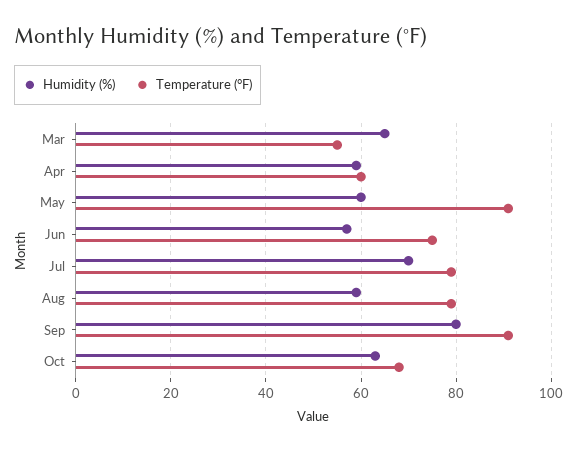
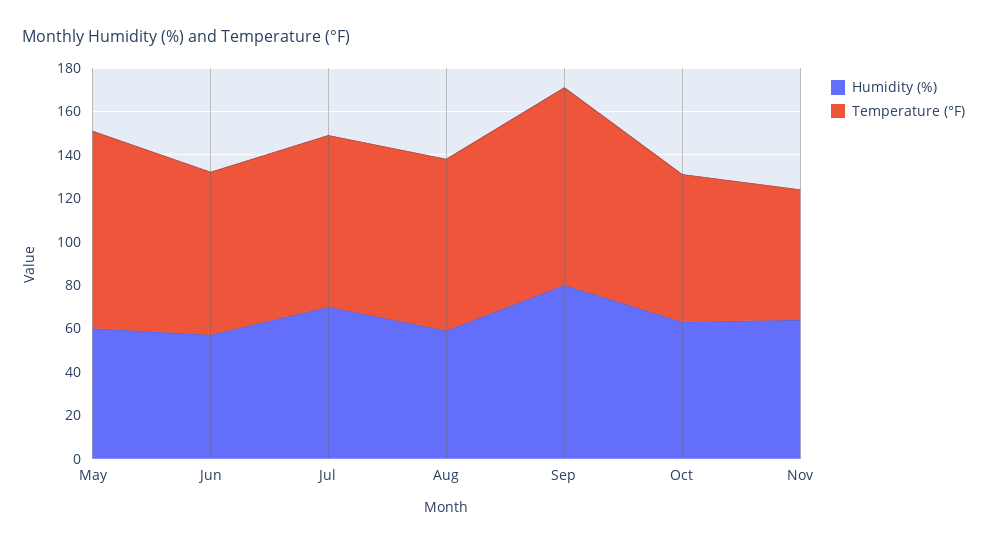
Humidity (%), Mar: 65 -> none
Temperature (°F), Mar: 55 -> none
Humidity (%), Apr: 60 -> none
Temperature (°F), Apr: 60 -> none
Humidity (%), Nov: none -> 65
Temperature (°F), Nov: none -> 60

